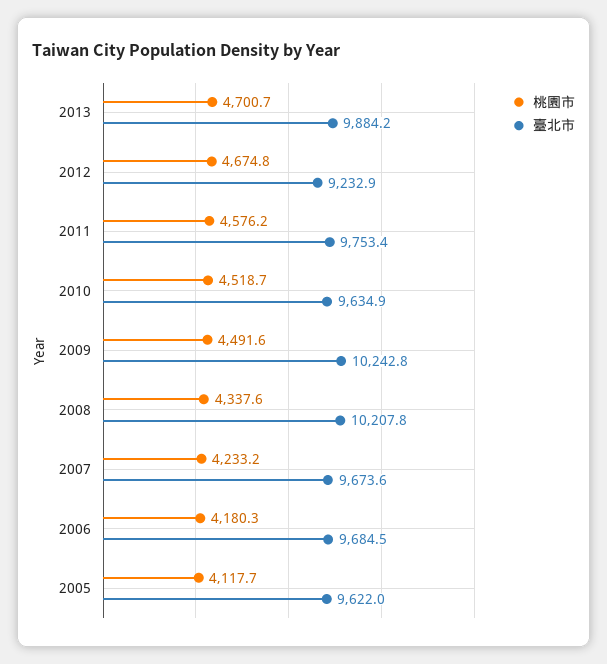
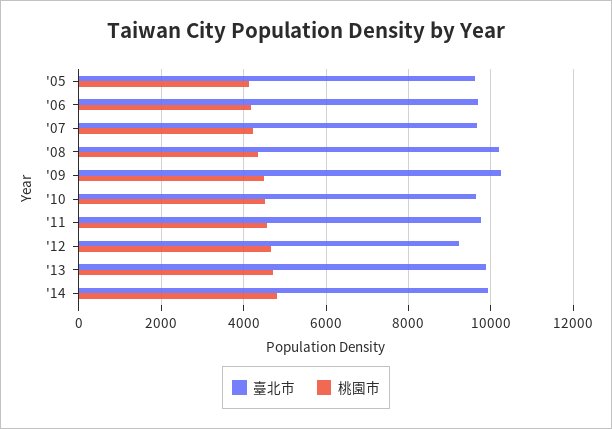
臺北市, '14: none -> 10000
桃園市, '14: none -> 4800

